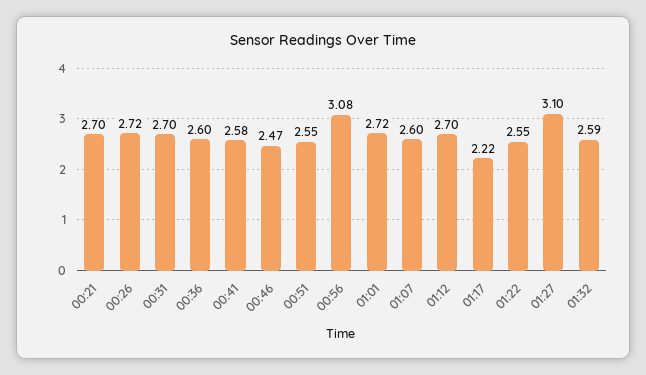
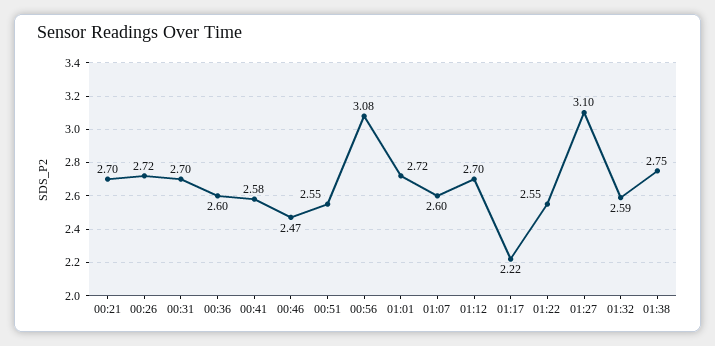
01:38: none -> 2.75

